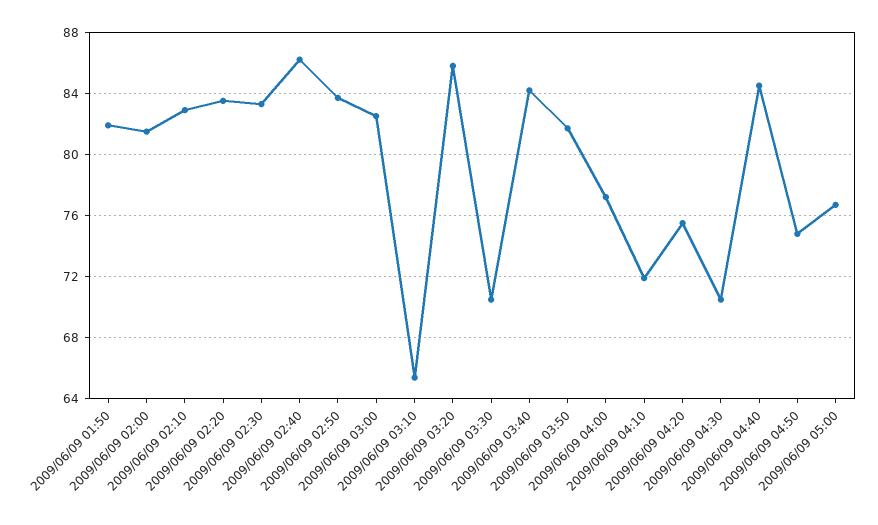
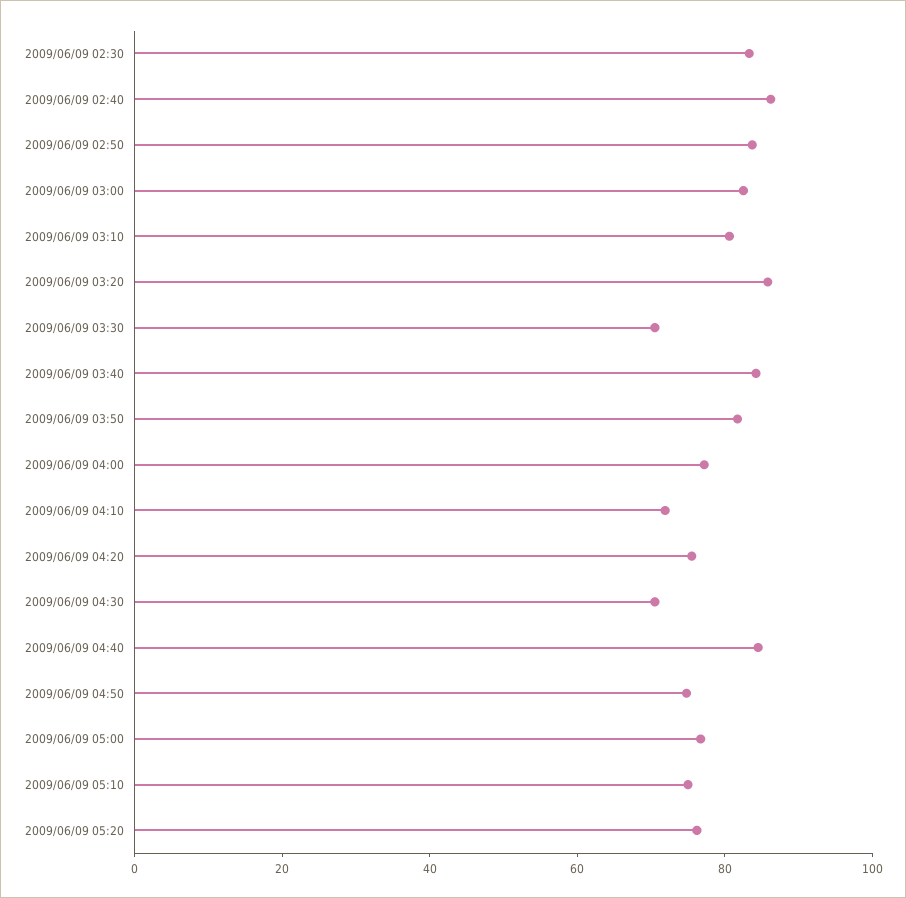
2009/06/09 01:50: 82 -> none
2009/06/09 02:00: 81.5 -> none
2009/06/09 02:10: 83 -> none
2009/06/09 02:20: 83.5 -> none
2009/06/09 03:10: 65.5 -> 80
2009/06/09 05:10: none -> 75
2009/06/09 05:20: none -> 75

